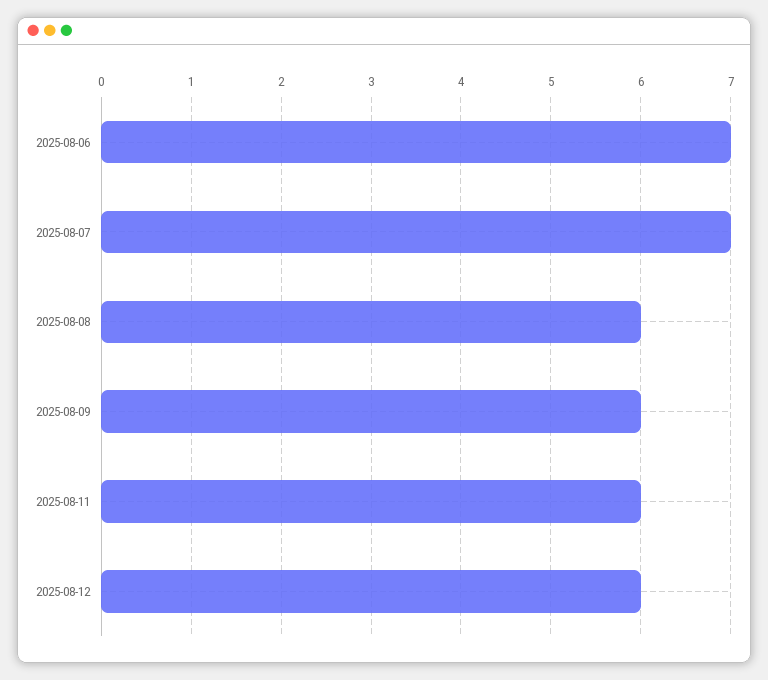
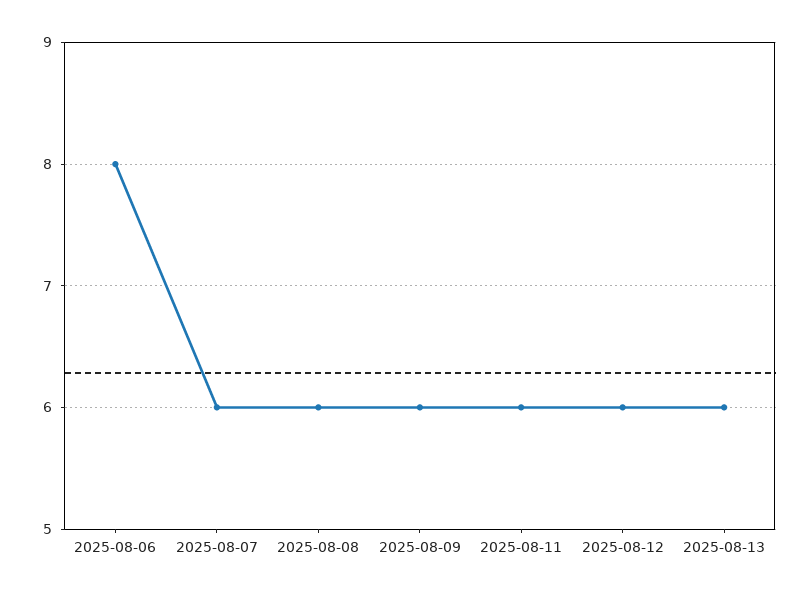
2025-08-06: 7 -> 8
2025-08-07: 7 -> 6
2025-08-13: none -> 6

